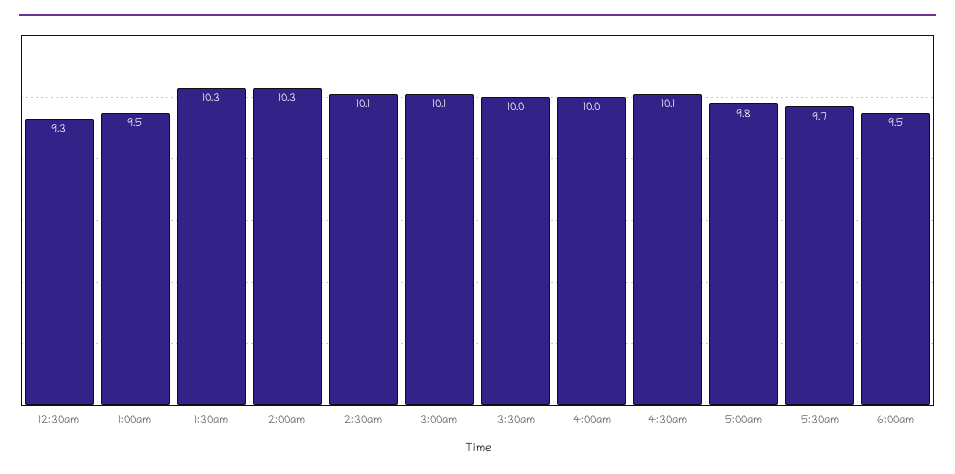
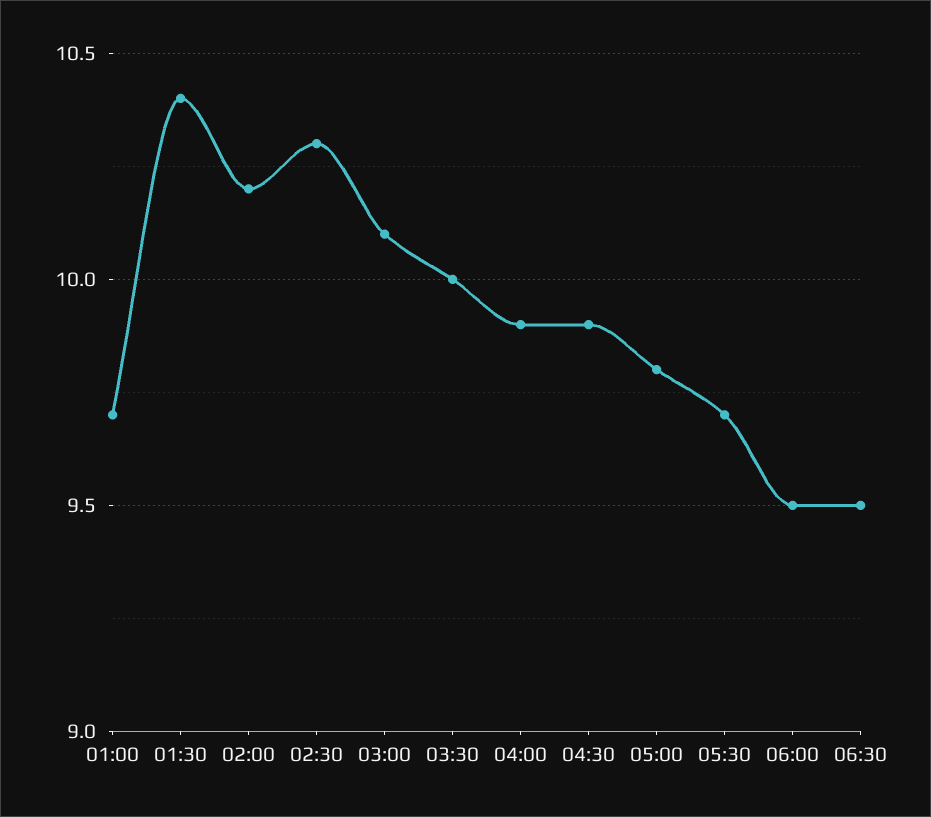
12:30am: 9.3 -> none
1:00am: 9.5 -> 9.7
1:30am: 10.3 -> 10.4
2:00am: 10.3 -> 10.2
2:30am: 10.1 -> 10.3
4:00am: 10 -> 9.9
4:30am: 10.1 -> 9.9
06:30: none -> 9.5

